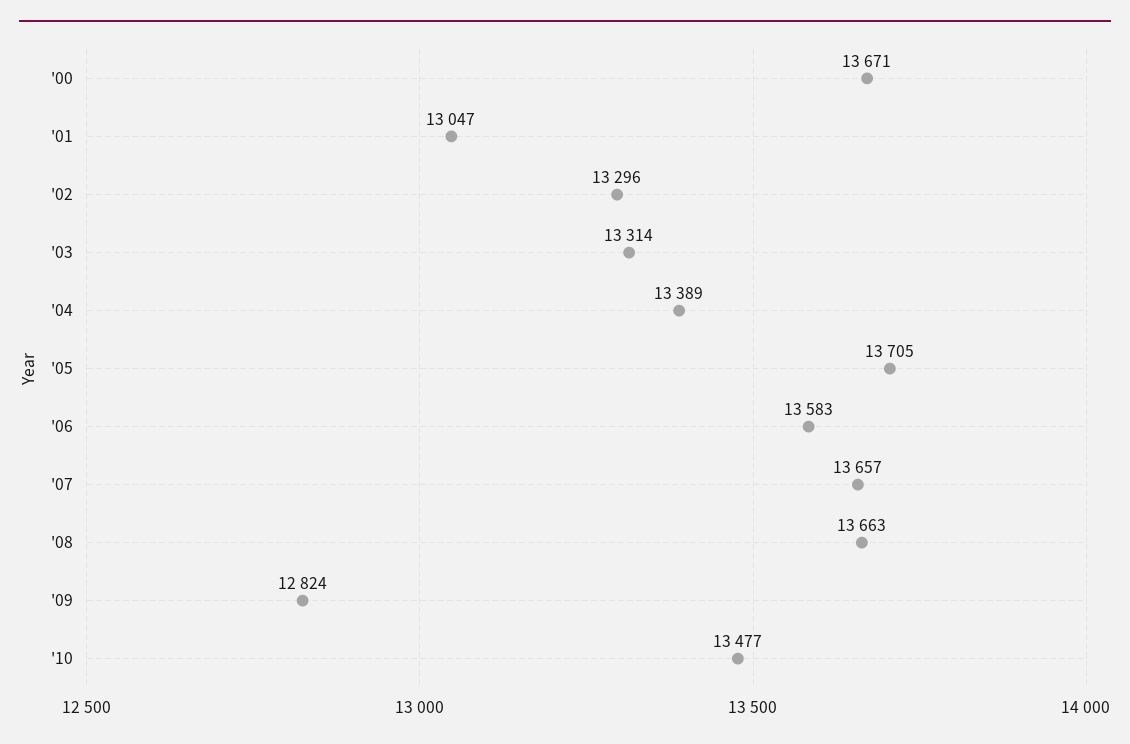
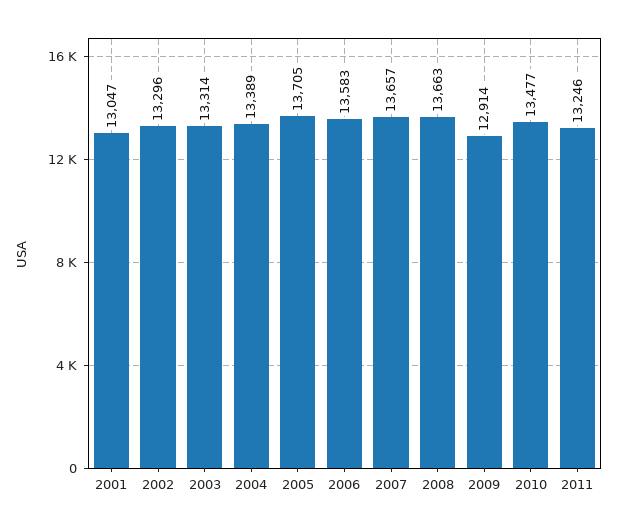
'00: 13671 -> none
'09: 12824 -> 12914
2011: none -> 13246

